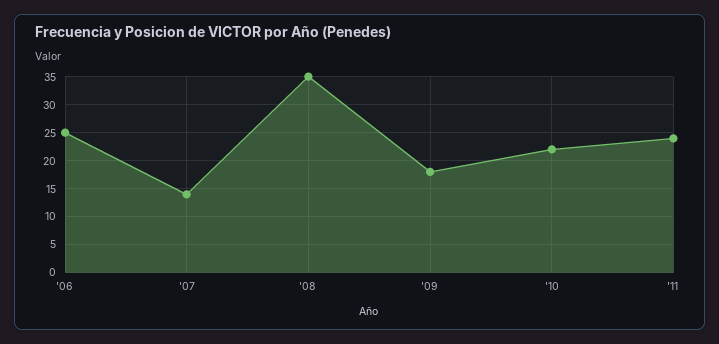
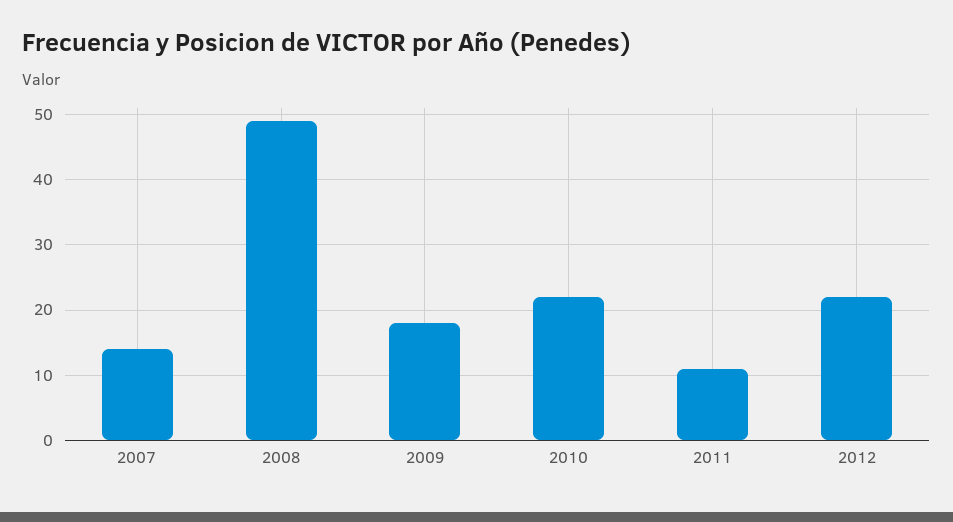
'06: 25 -> none
'08: 35 -> 49
'11: 25 -> 11
2012: none -> 22

